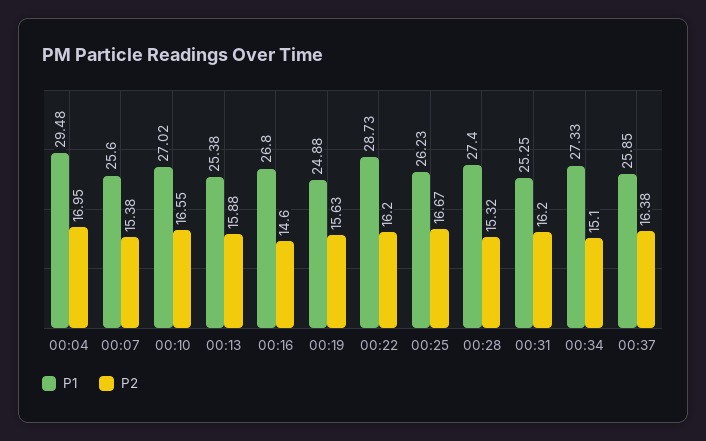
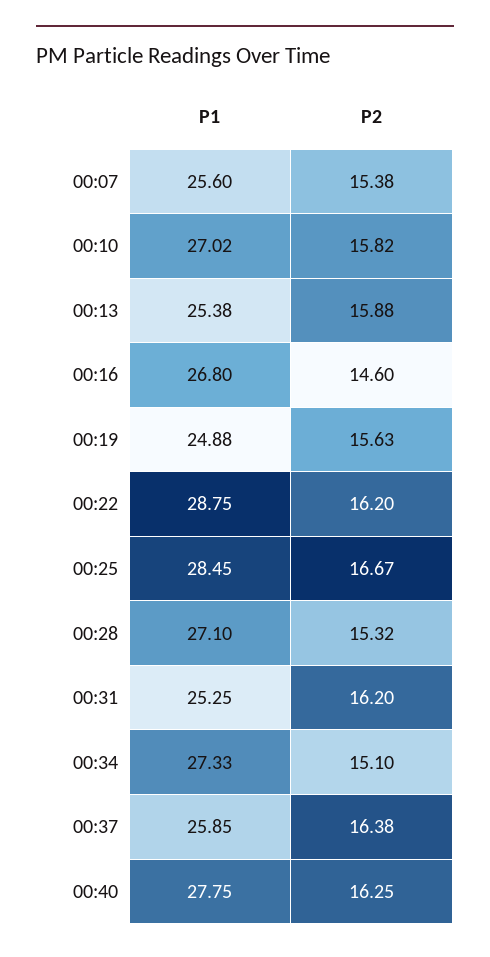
P1, 00:04: 29.48 -> none
P2, 00:04: 16.95 -> none
P2, 00:10: 16.55 -> 15.82
P1, 00:22: 28.73 -> 28.75
P1, 00:25: 26.23 -> 28.45
P1, 00:28: 27.4 -> 27.1
P1, 00:40: none -> 27.75
P2, 00:40: none -> 16.25

